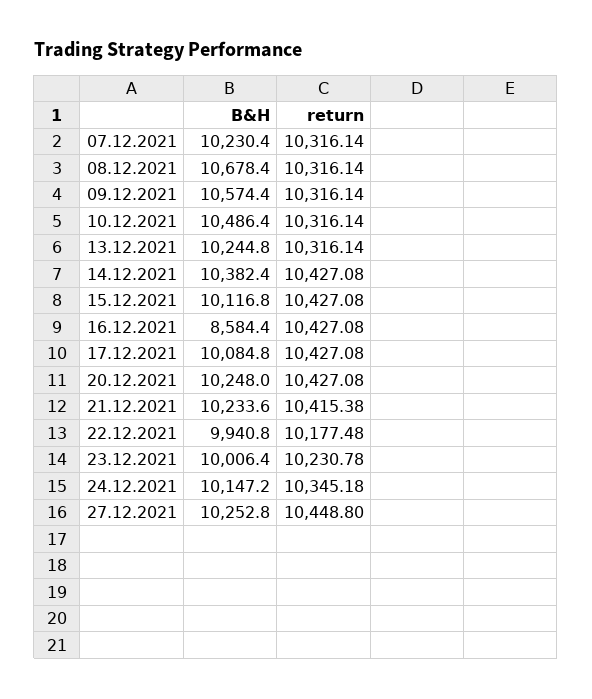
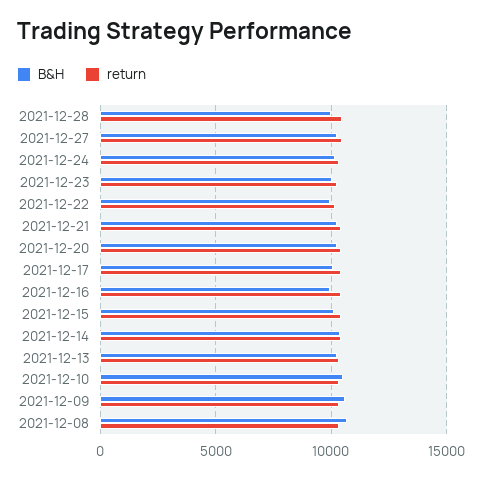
B&H, 07.12.2021: 10230.4 -> none
return, 07.12.2021: 10316.14 -> none
B&H, 16.12.2021: 8584.4 -> 10000
B&H, 2021-12-28: none -> 10000
return, 2021-12-28: none -> 10500

